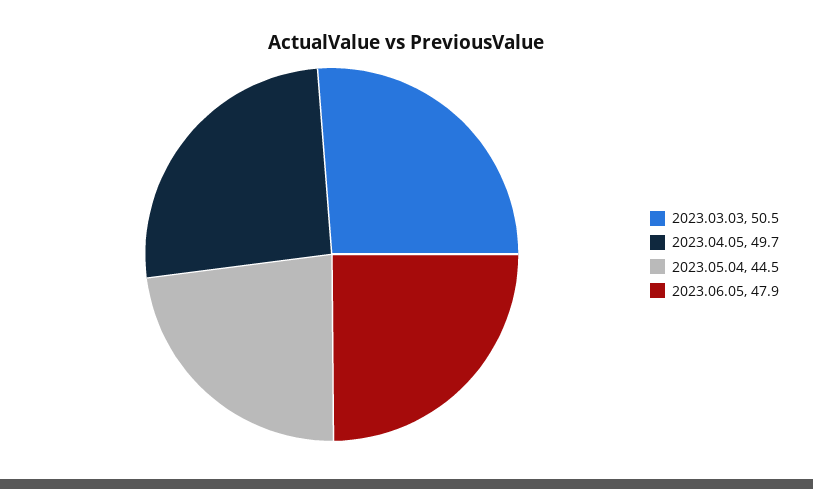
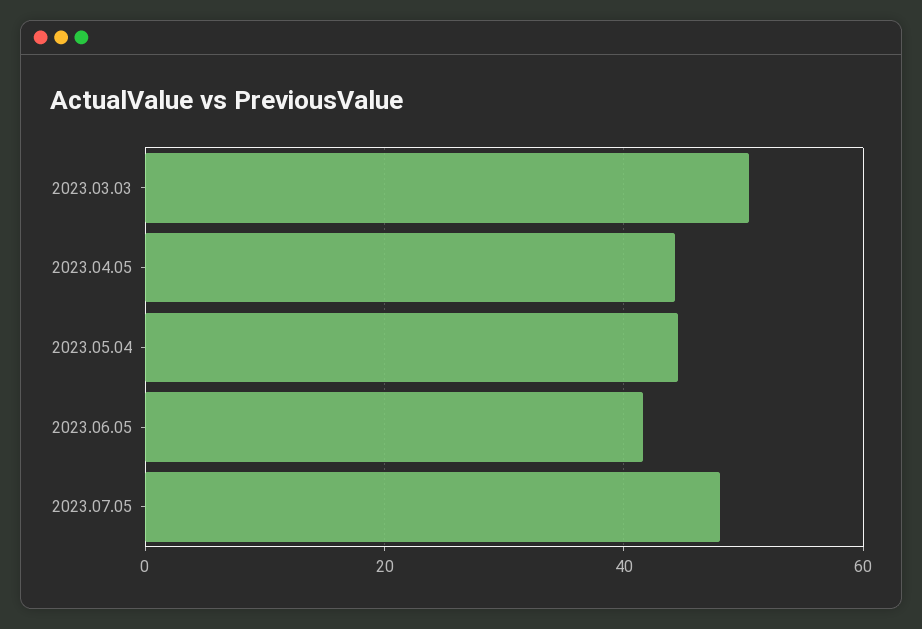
2023.04.05: 49.7 -> 44
2023.06.05: 47.9 -> 42
2023.07.05: none -> 48

